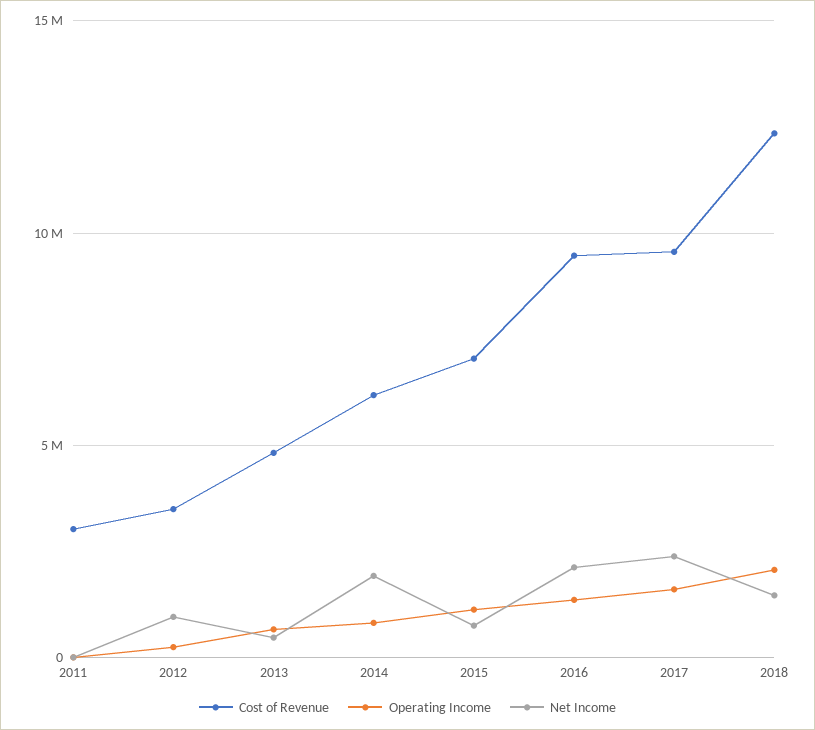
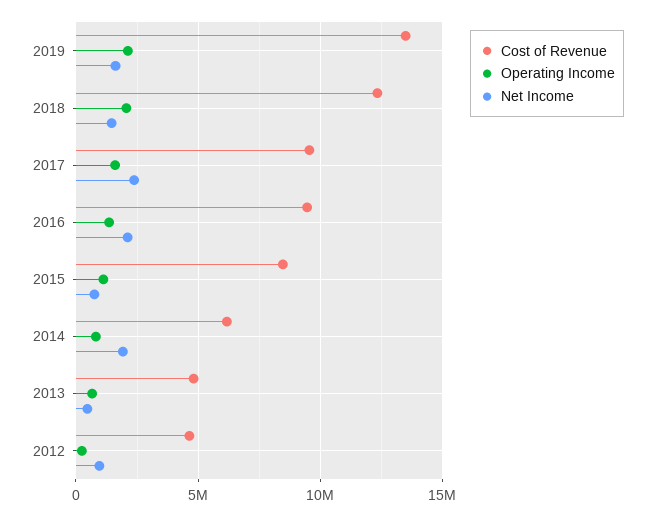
Cost of Revenue, 2011: 3000000 -> none
Operating Income, 2011: 0 -> none
Net Income, 2011: 0 -> none
Cost of Revenue, 2012: 3500000 -> 4500000
Cost of Revenue, 2015: 7000000 -> 8500000
Cost of Revenue, 2019: none -> 13500000
Operating Income, 2019: none -> 2000000
Net Income, 2019: none -> 1500000

